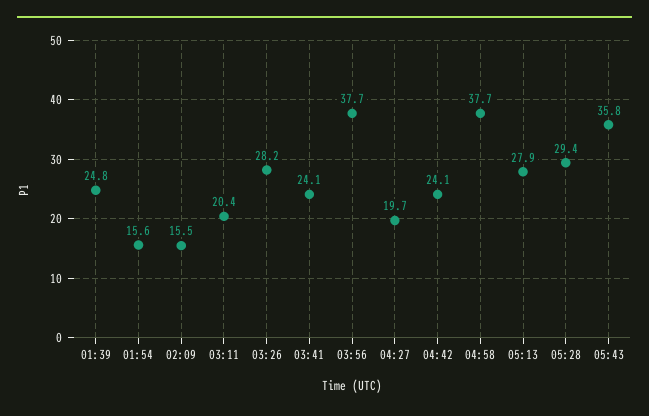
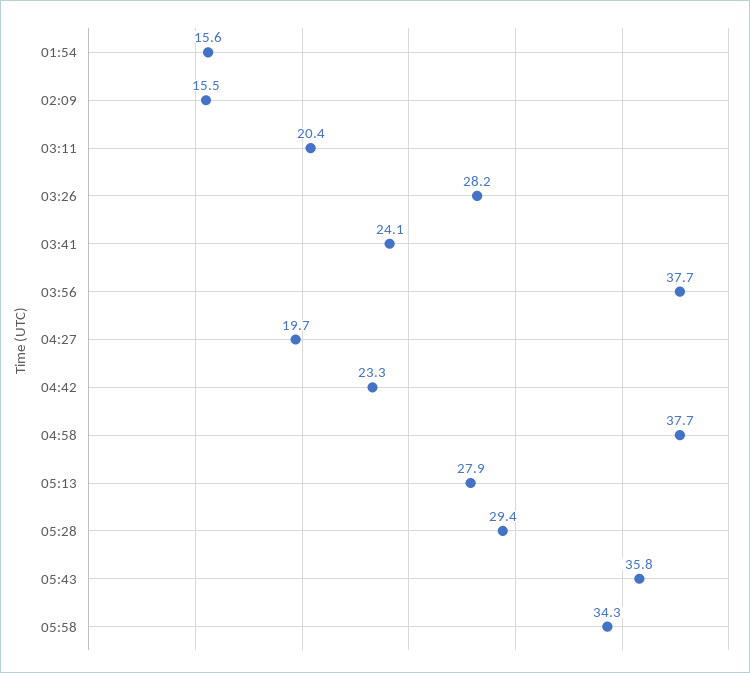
01:39: 24.8 -> none
04:42: 24.1 -> 23.3
05:58: none -> 34.3

